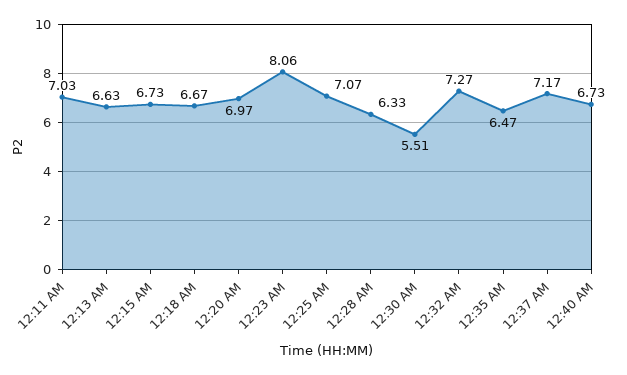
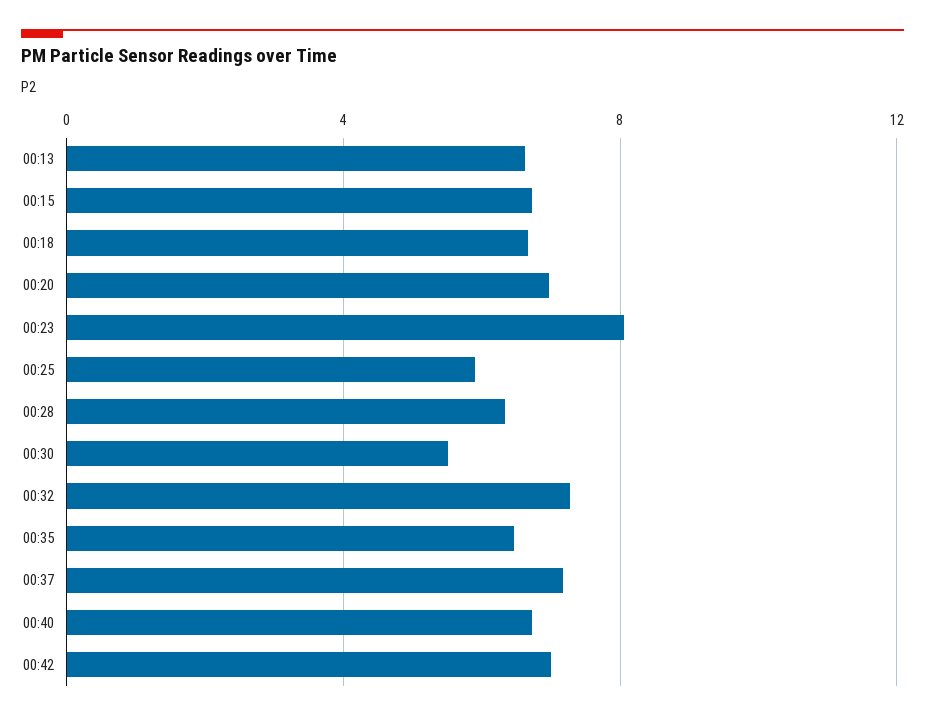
12:11 AM: 7.03 -> none
12:25 AM: 7.07 -> 6
00:42: none -> 7

